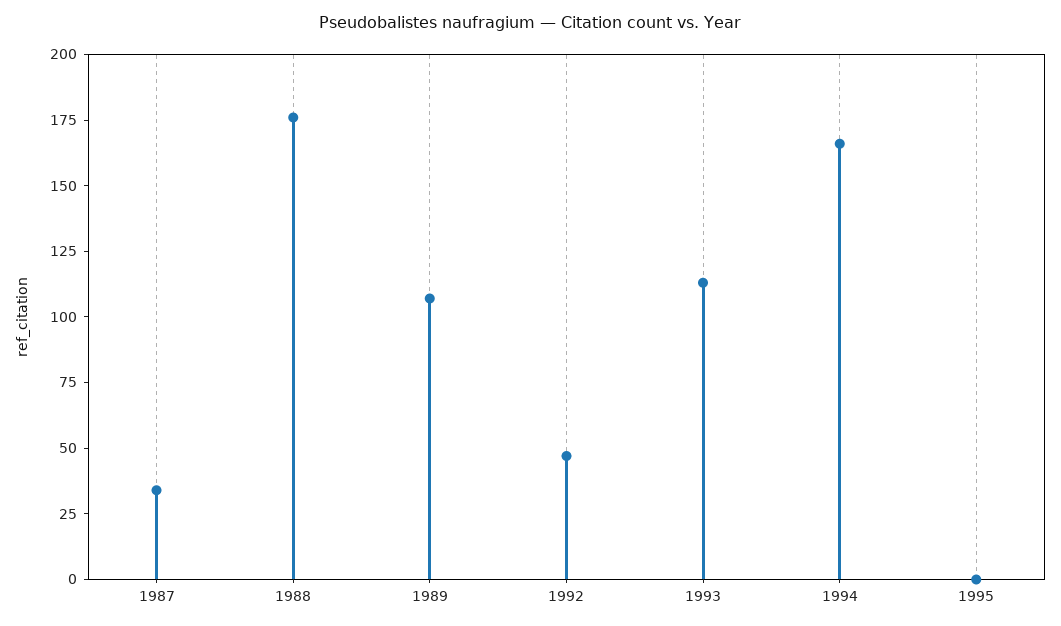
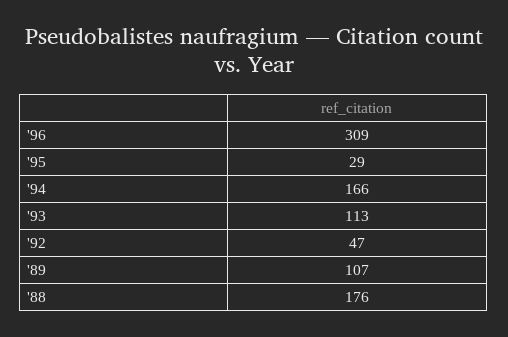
1987: 35 -> none
1995: 0 -> 29
'96: none -> 309

